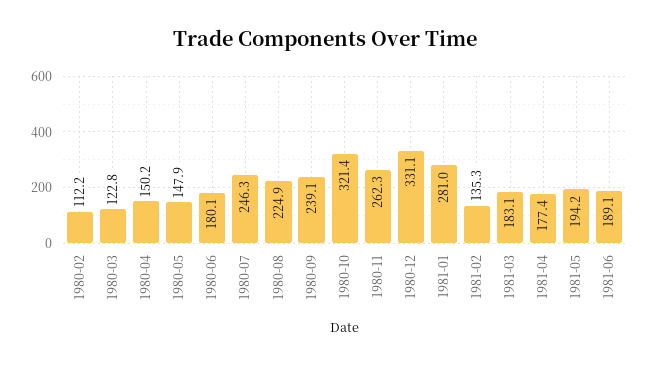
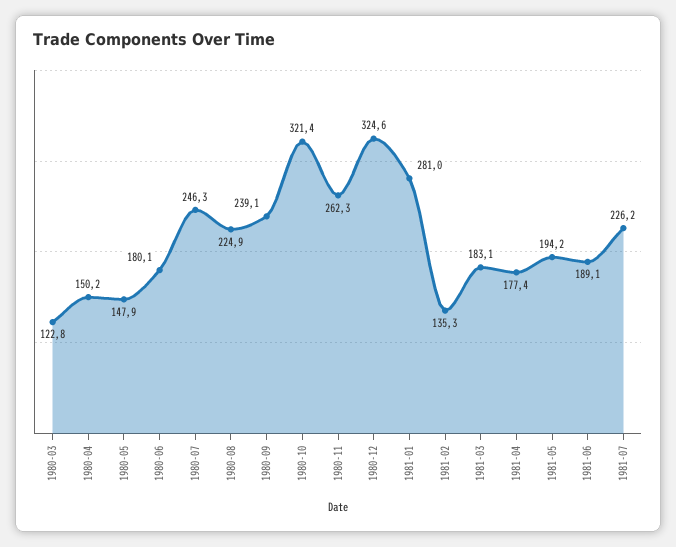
1980-02: 112.2 -> none
1980-12: 331.1 -> 324.6
1981-07: none -> 226.2

